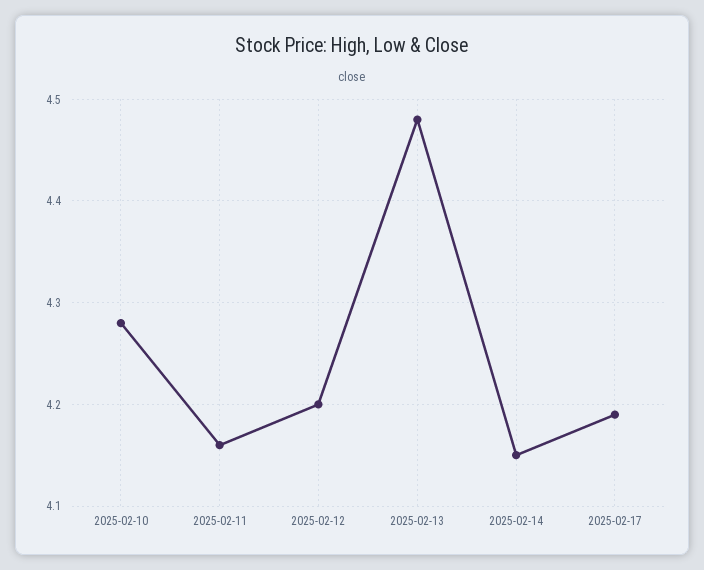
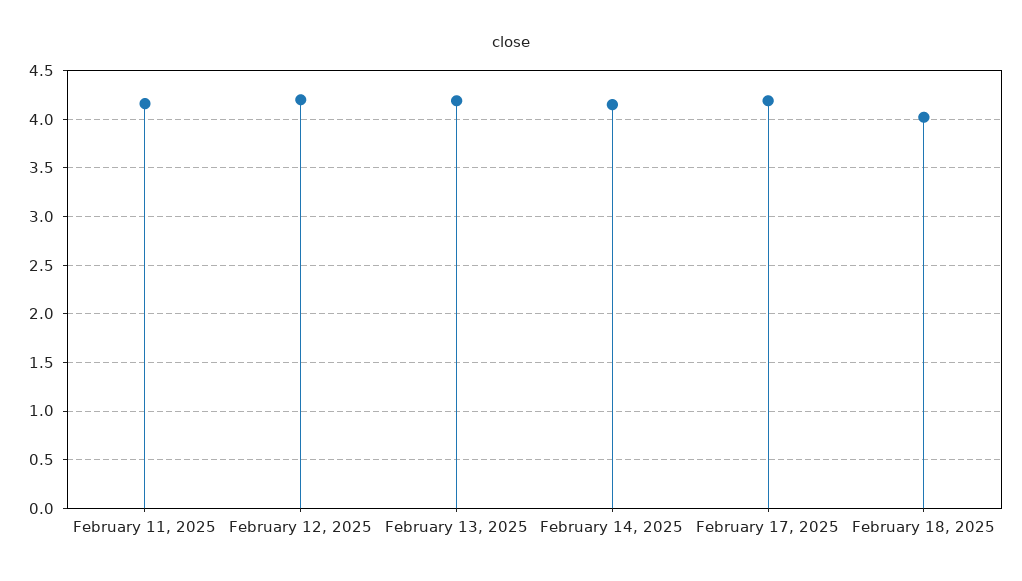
2025-02-10: 4.28 -> none
2025-02-13: 4.48 -> 4.2
February 18, 2025: none -> 4

